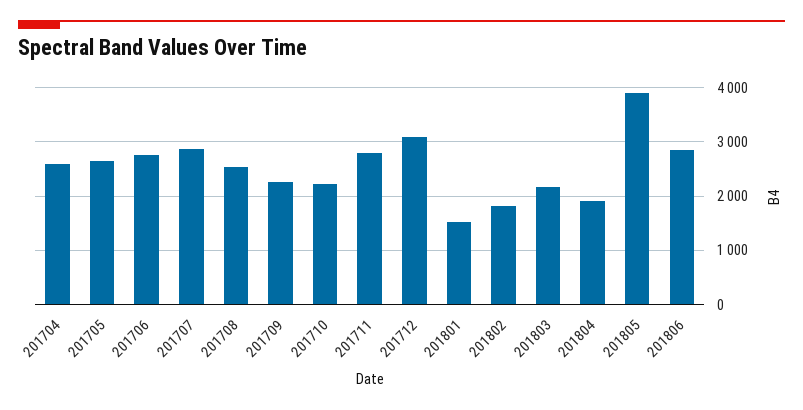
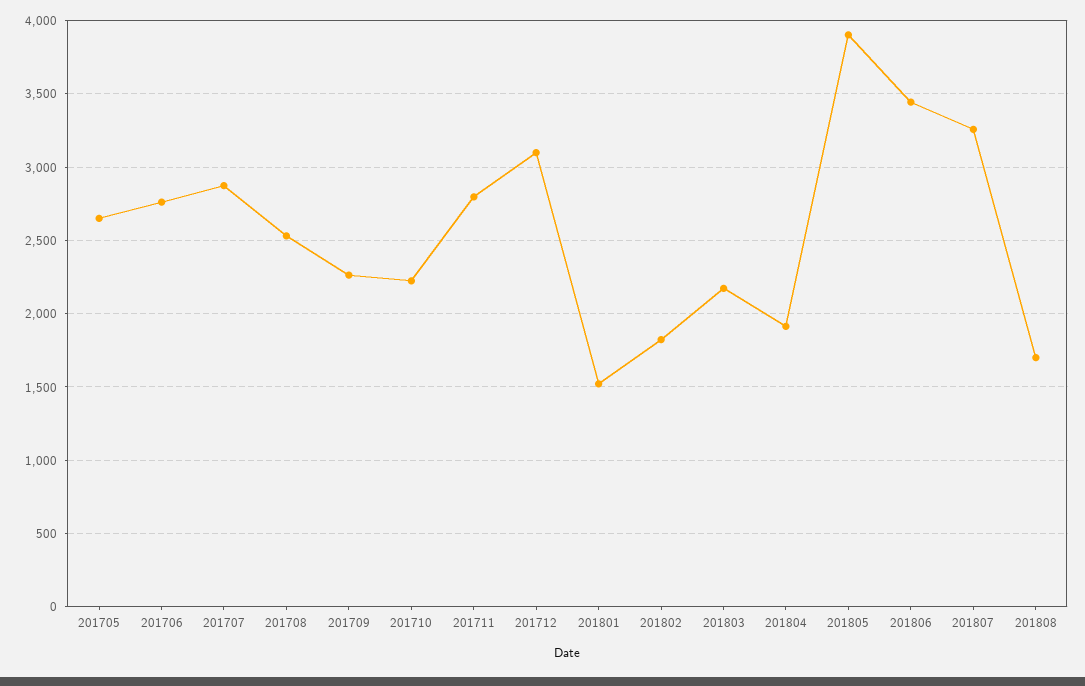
201704: 2600 -> none
201806: 2800 -> 3450
201807: none -> 3250
201808: none -> 1700

